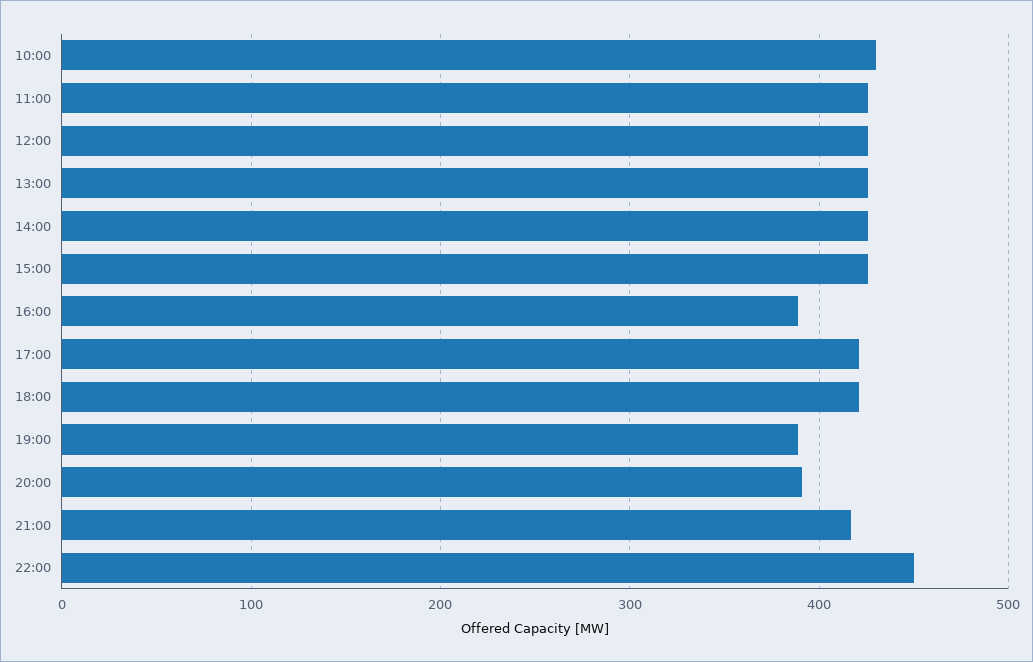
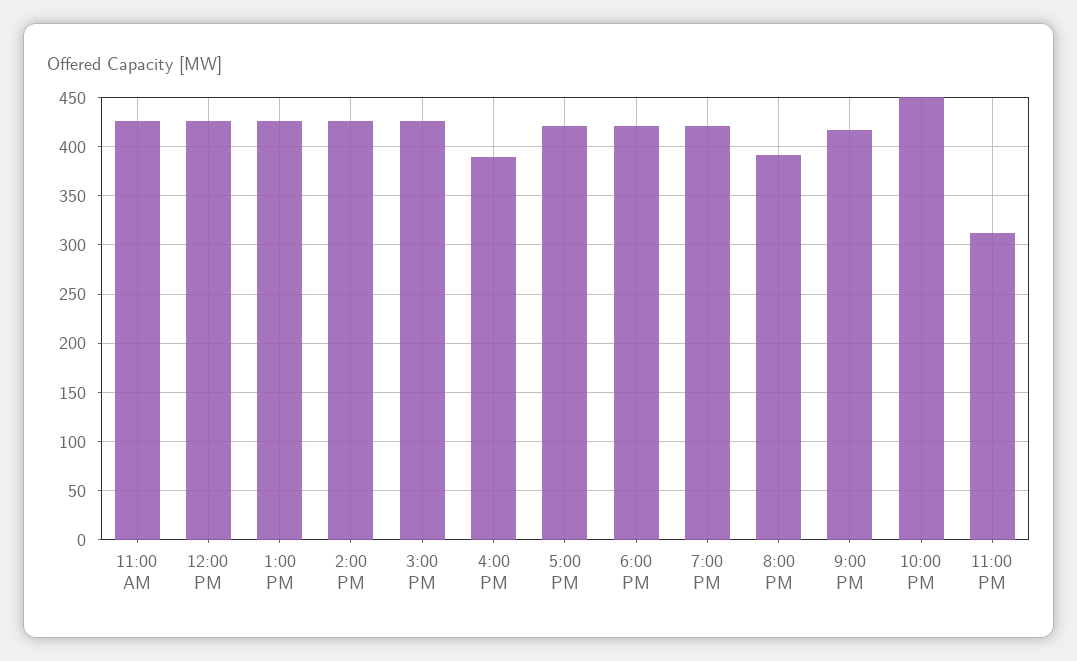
10:00: 430 -> none
19:00: 390 -> 420
11:00 PM: none -> 310

